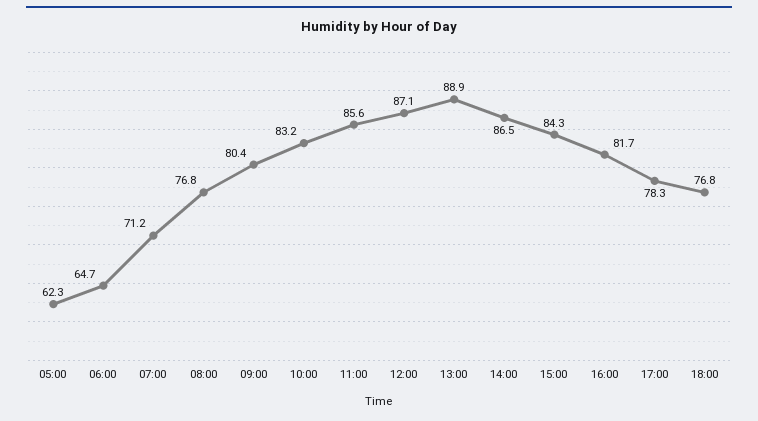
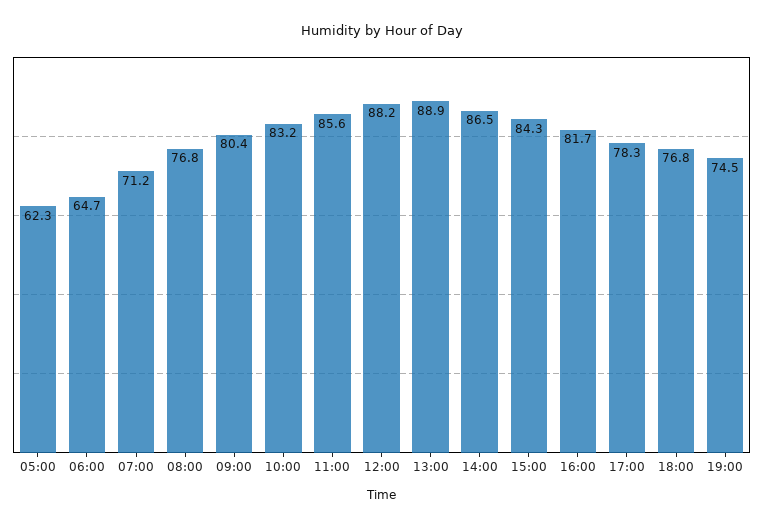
12:00: 87.1 -> 88.2
19:00: none -> 74.5

